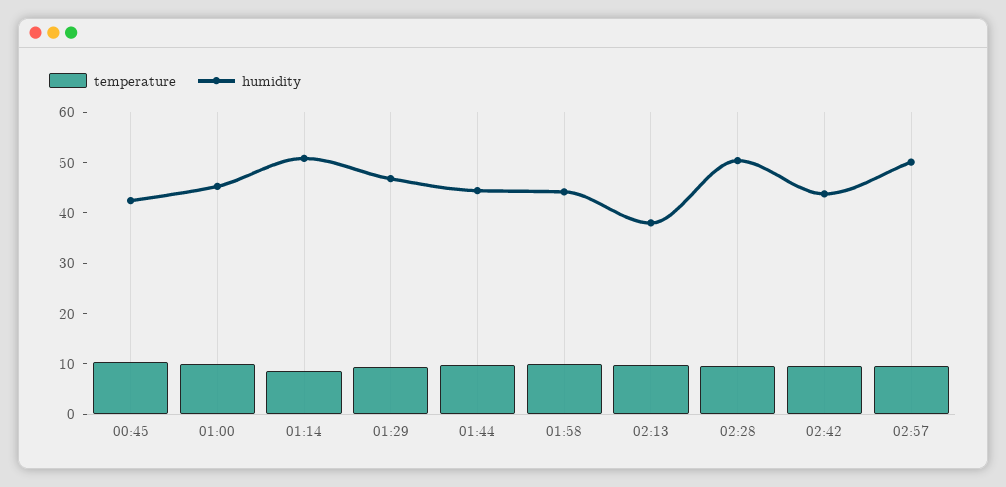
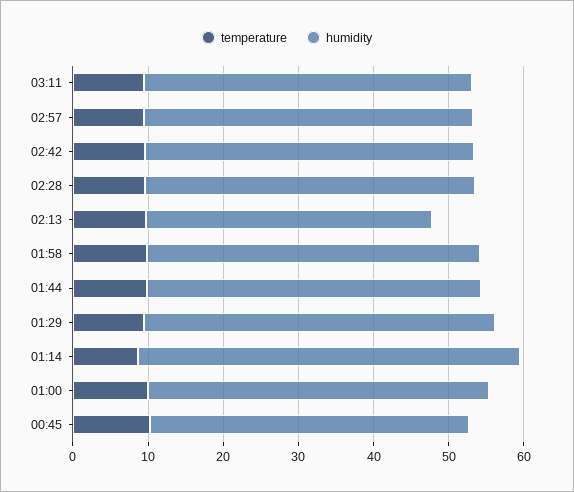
humidity, 02:28: 50 -> 44
humidity, 02:57: 50 -> 44
temperature, 03:11: none -> 10
humidity, 03:11: none -> 44

